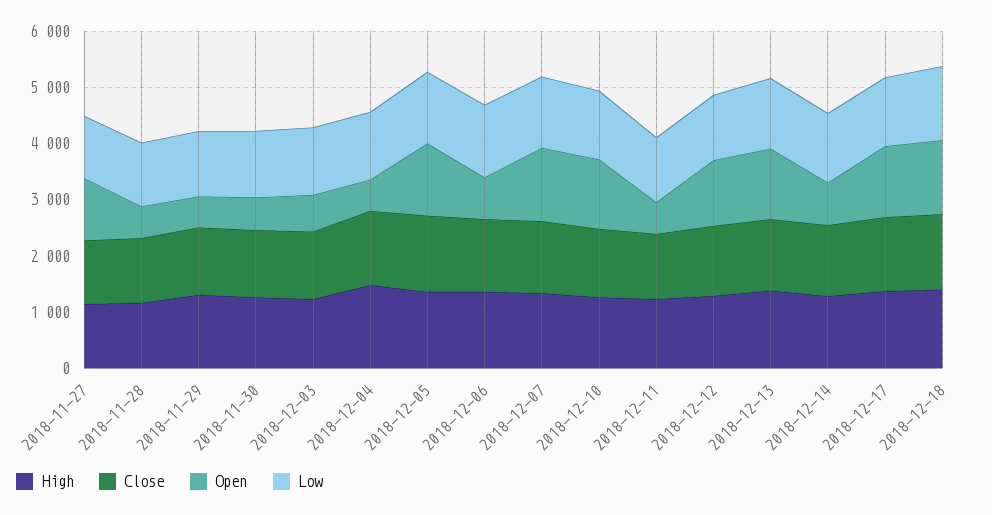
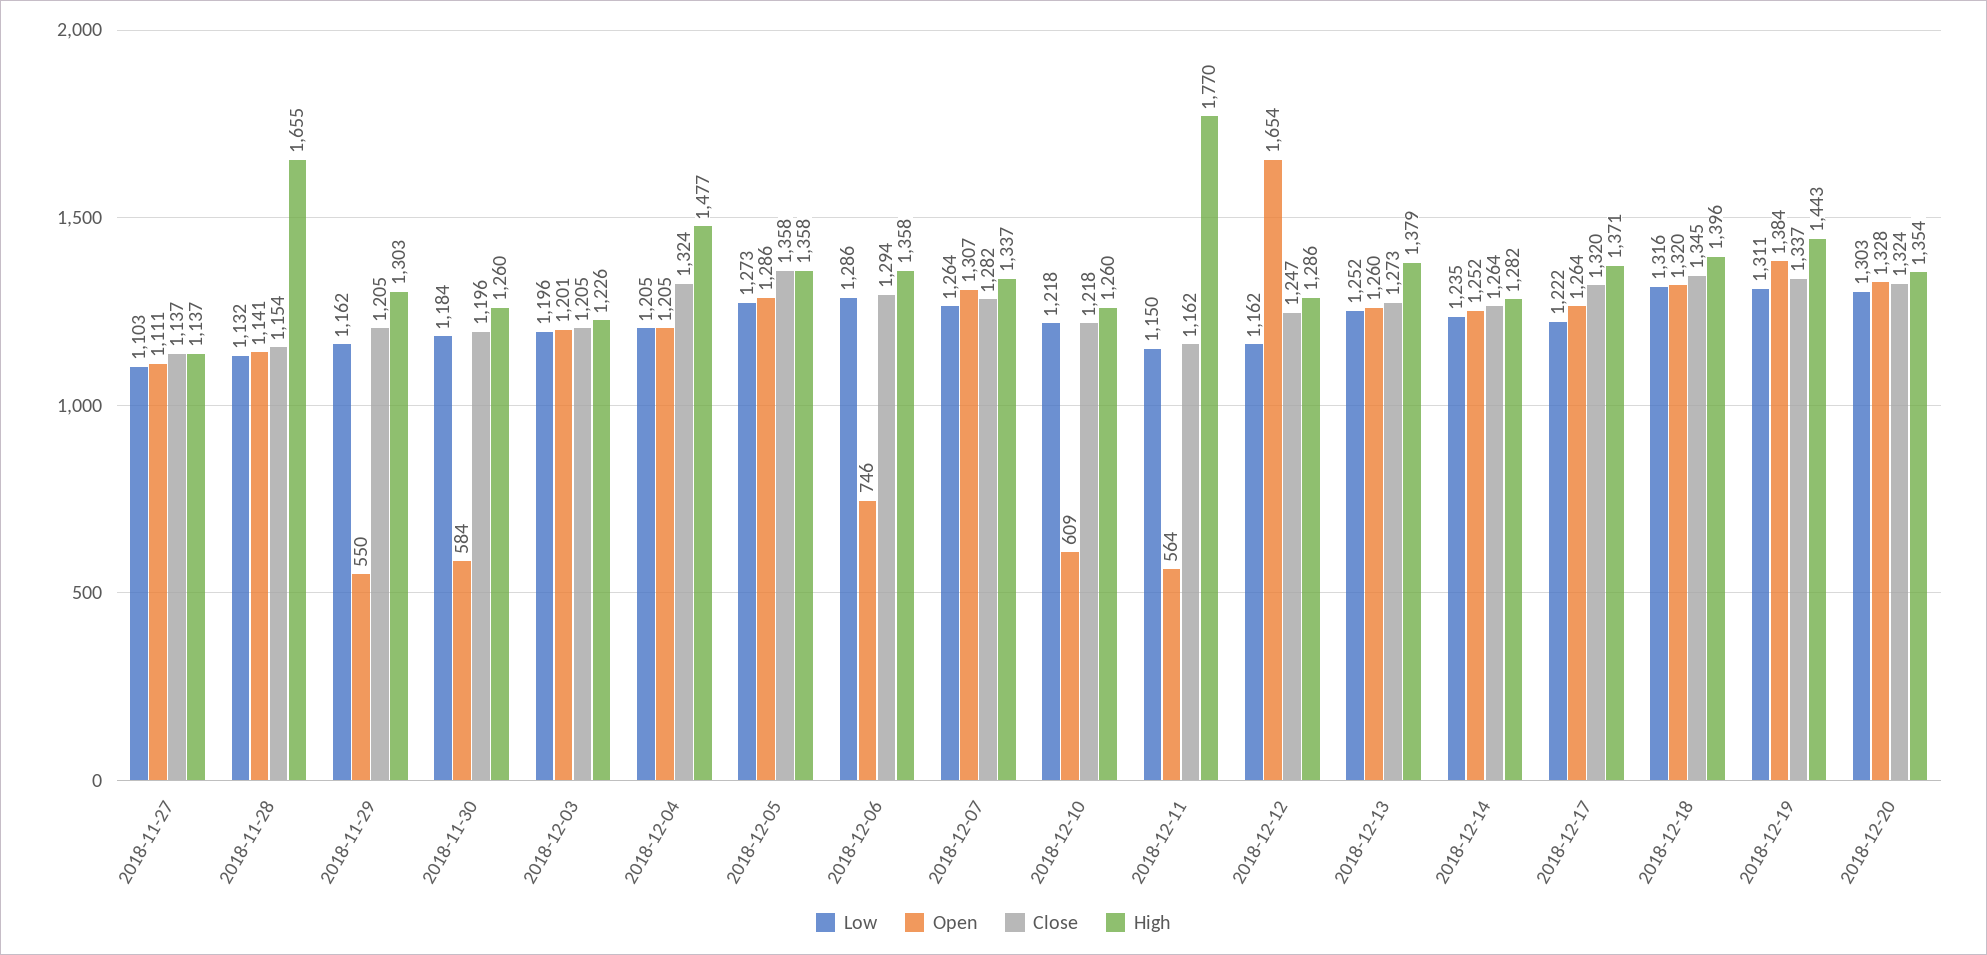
High, 2018-11-28: 1200 -> 1655
Open, 2018-11-28: 600 -> 1141
Open, 2018-12-03: 600 -> 1201
Open, 2018-12-04: 600 -> 1205
Open, 2018-12-10: 1200 -> 609
High, 2018-12-11: 1200 -> 1770
Open, 2018-12-12: 1200 -> 1654
Open, 2018-12-14: 800 -> 1252
Low, 2018-12-19: none -> 1311
Open, 2018-12-19: none -> 1384
Close, 2018-12-19: none -> 1337
High, 2018-12-19: none -> 1443
Low, 2018-12-20: none -> 1303
Open, 2018-12-20: none -> 1328
Close, 2018-12-20: none -> 1324
High, 2018-12-20: none -> 1354

